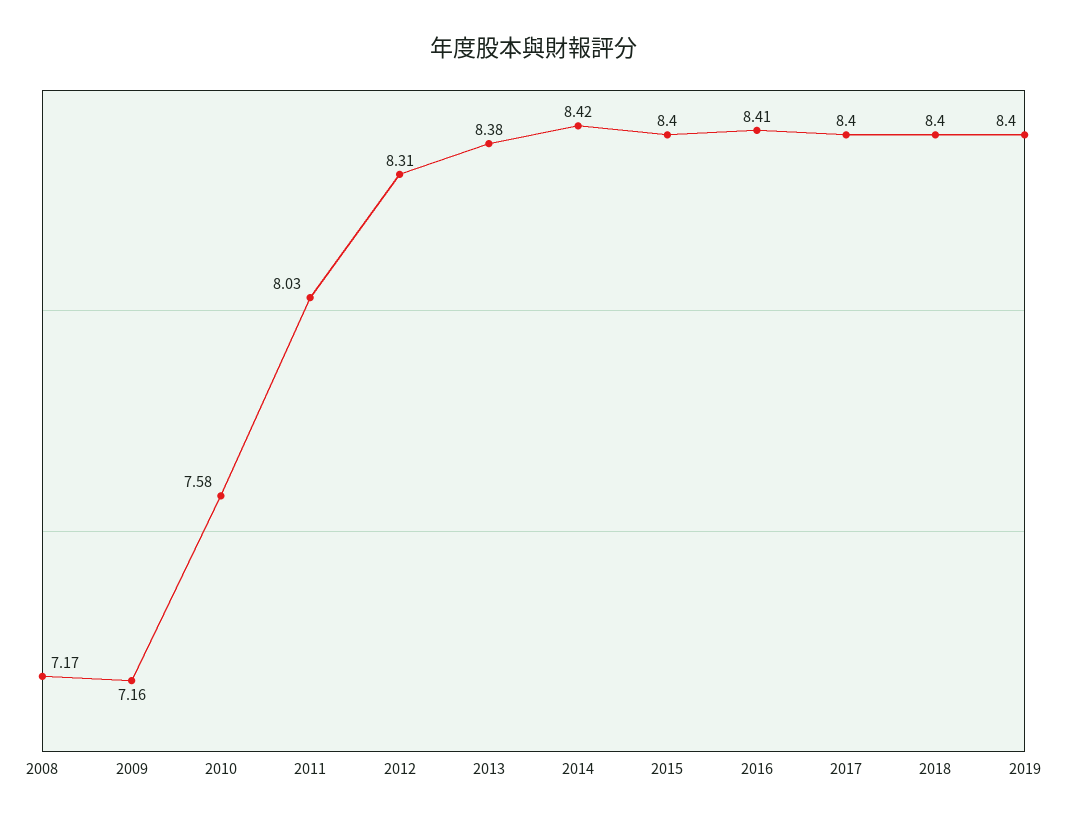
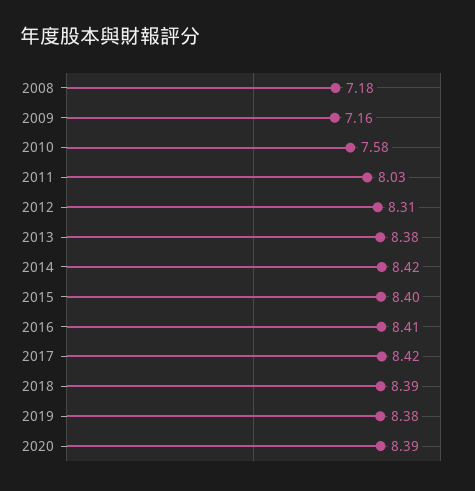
2008: 7.17 -> 7.18
2017: 8.4 -> 8.42
2018: 8.4 -> 8.39
2019: 8.4 -> 8.38
2020: none -> 8.39

